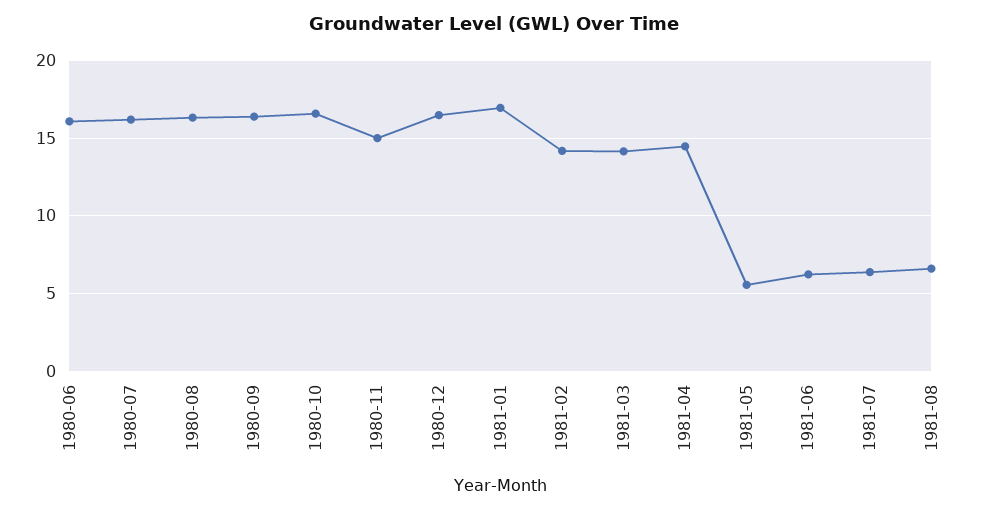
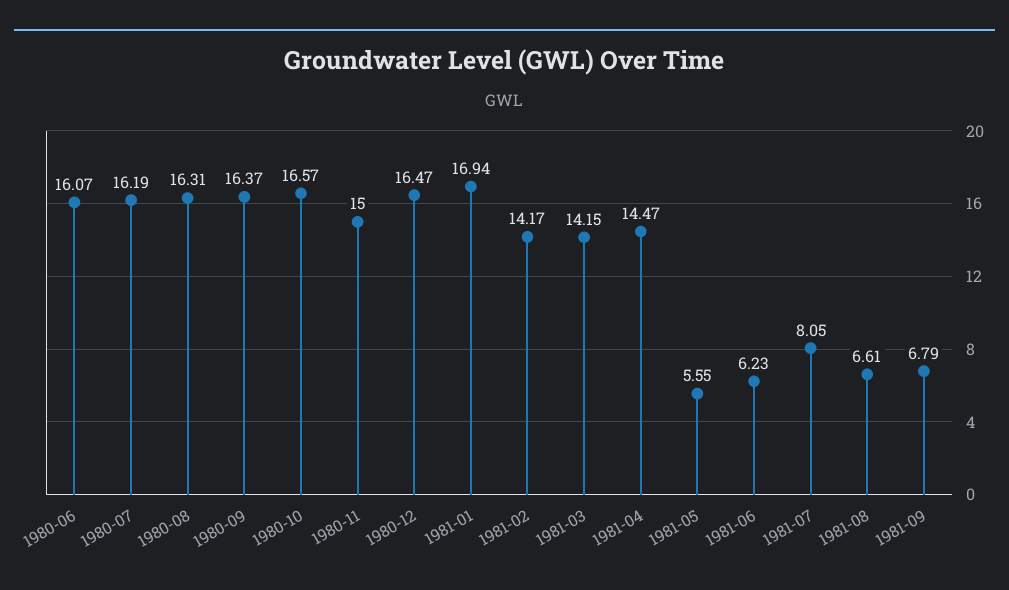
1981-07: 6.5 -> 8.05
1981-09: none -> 6.79

